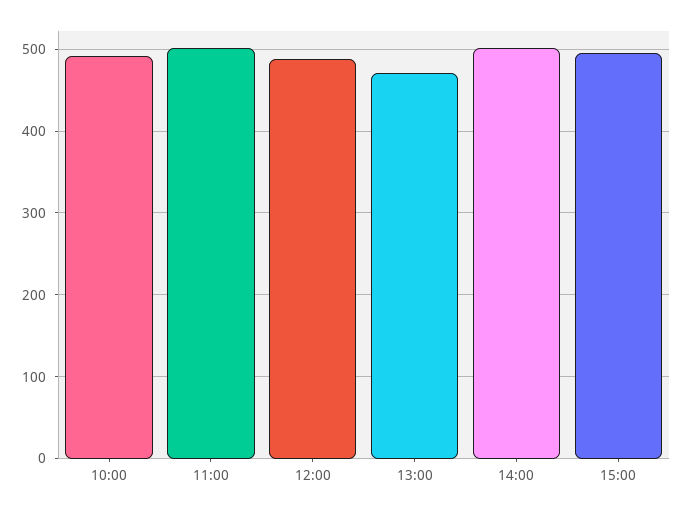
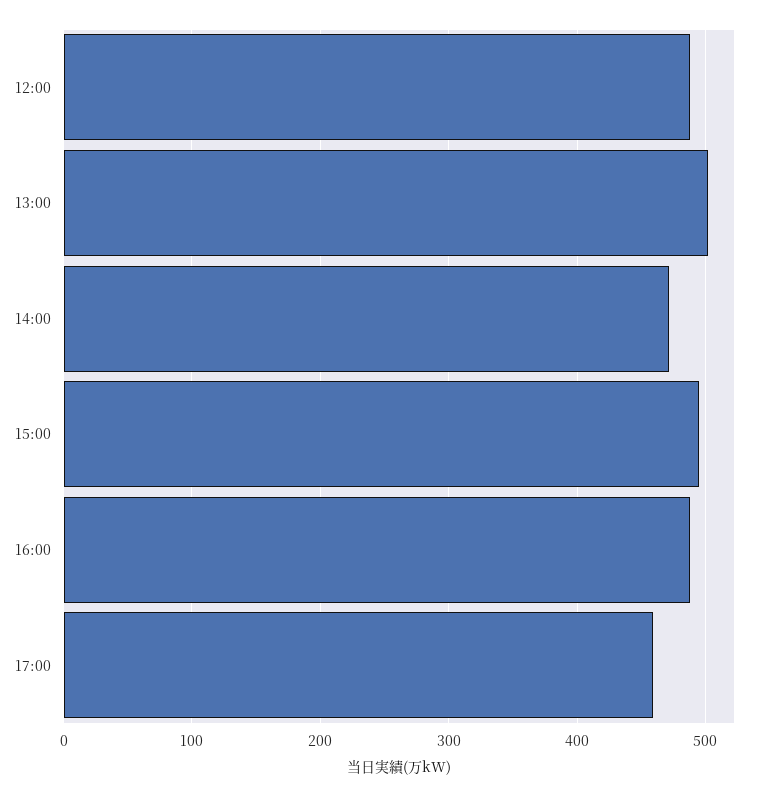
10:00: 490 -> none
11:00: 500 -> none
13:00: 470 -> 500
14:00: 500 -> 470
16:00: none -> 490
17:00: none -> 460

